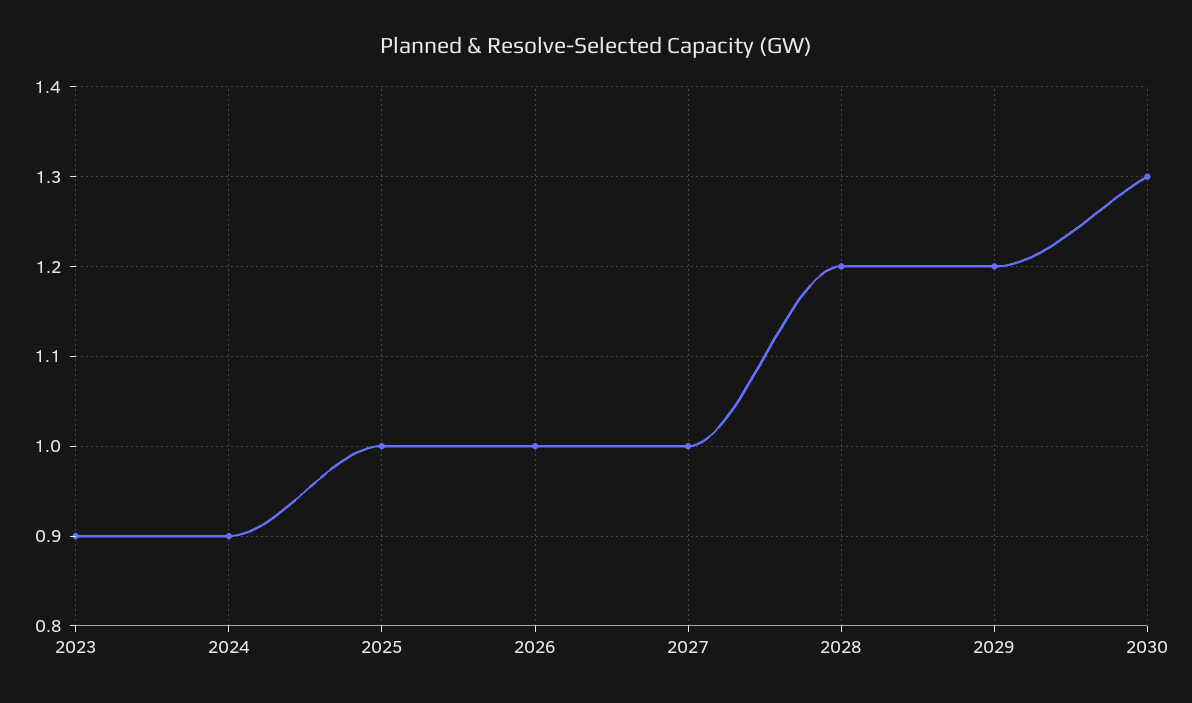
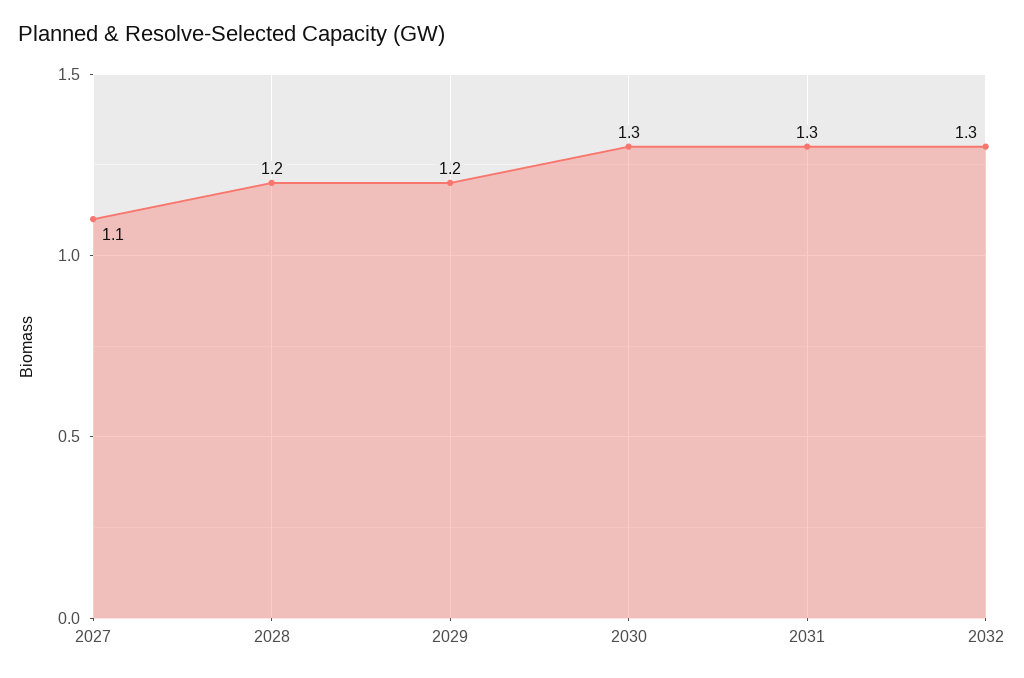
2023: 0.9 -> none
2024: 0.9 -> none
2025: 1 -> none
2026: 1 -> none
2027: 1 -> 1.1
2031: none -> 1.3
2032: none -> 1.3

